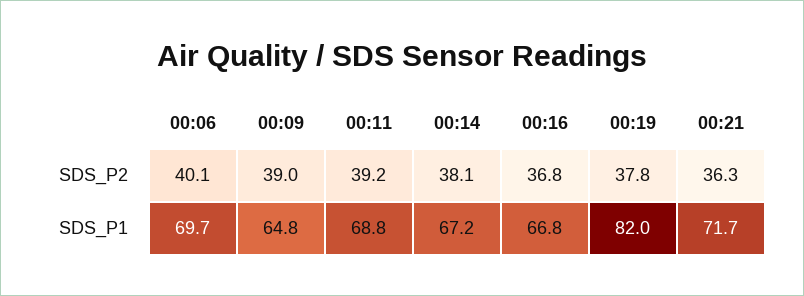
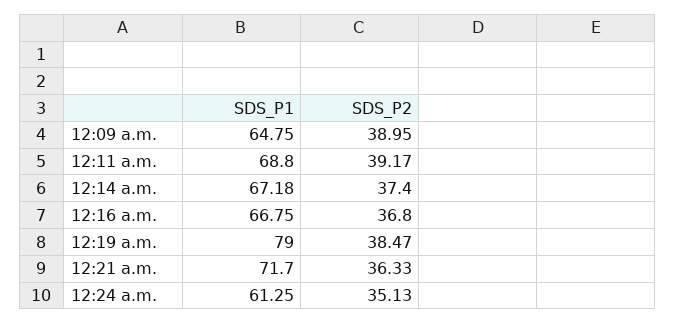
00:06, SDS_P2: 40.1 -> none
00:14, SDS_P2: 38.1 -> 37.4
00:19, SDS_P2: 37.8 -> 38.47
00:06, SDS_P1: 69.7 -> none
00:19, SDS_P1: 82 -> 79
12:24 a.m., SDS_P1: none -> 61.25
12:24 a.m., SDS_P2: none -> 35.13

